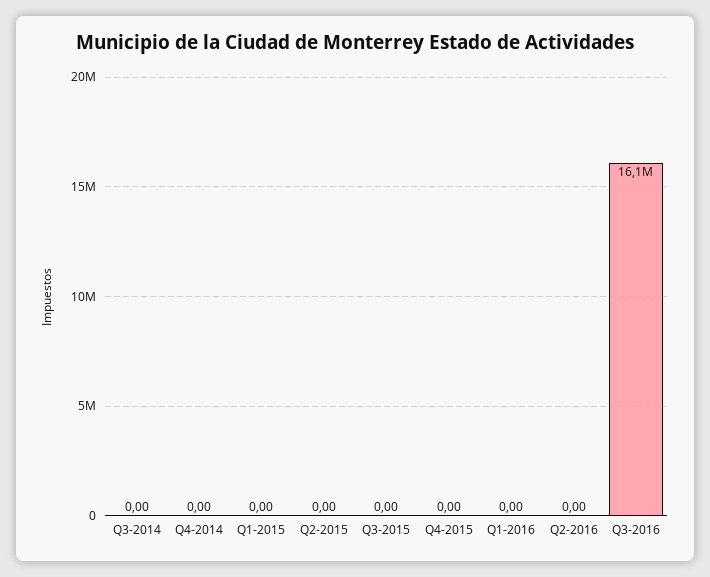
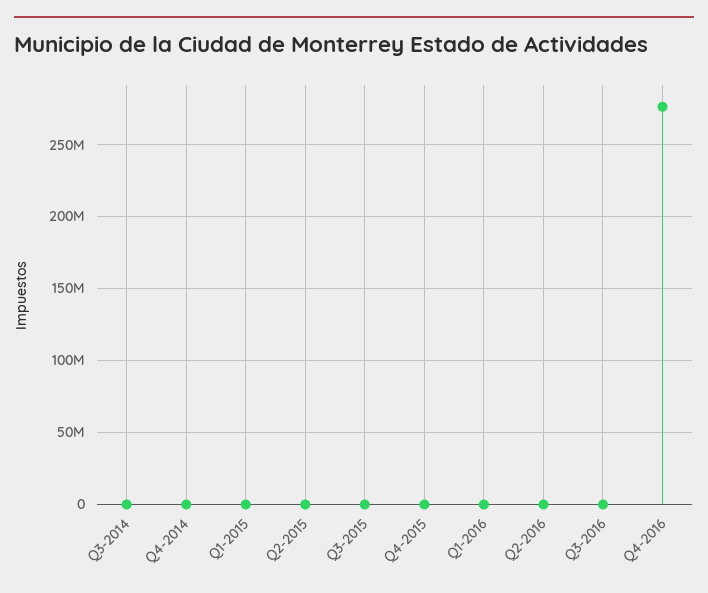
Q3-2016: 16100000 -> 0
Q4-2016: none -> 275000000

